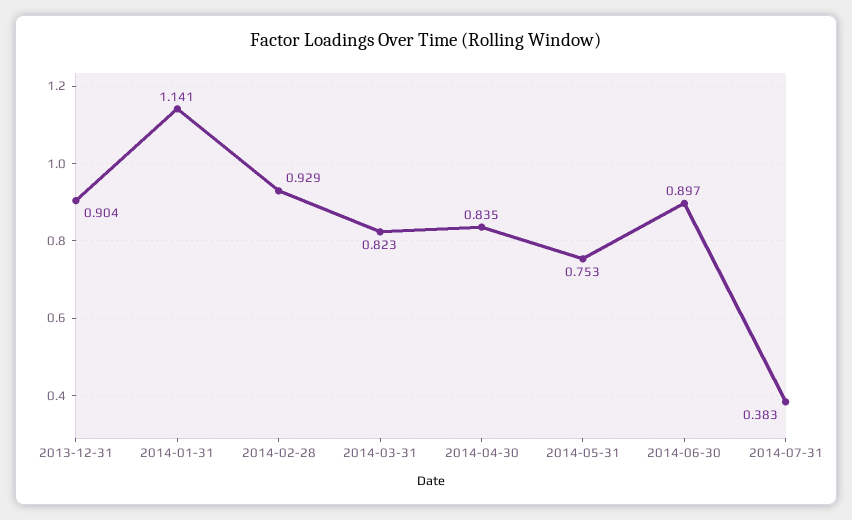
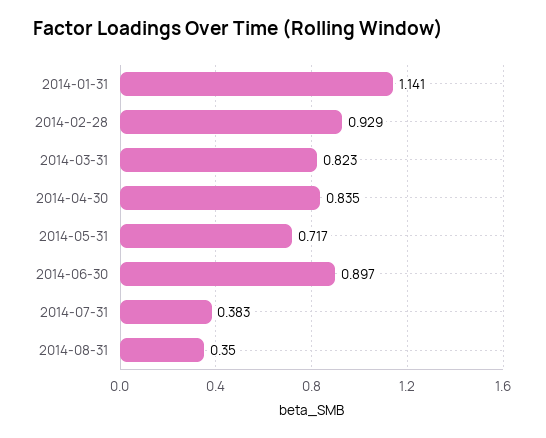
2013-12-31: 0.904 -> none
2014-05-31: 0.753 -> 0.717
2014-08-31: none -> 0.35

